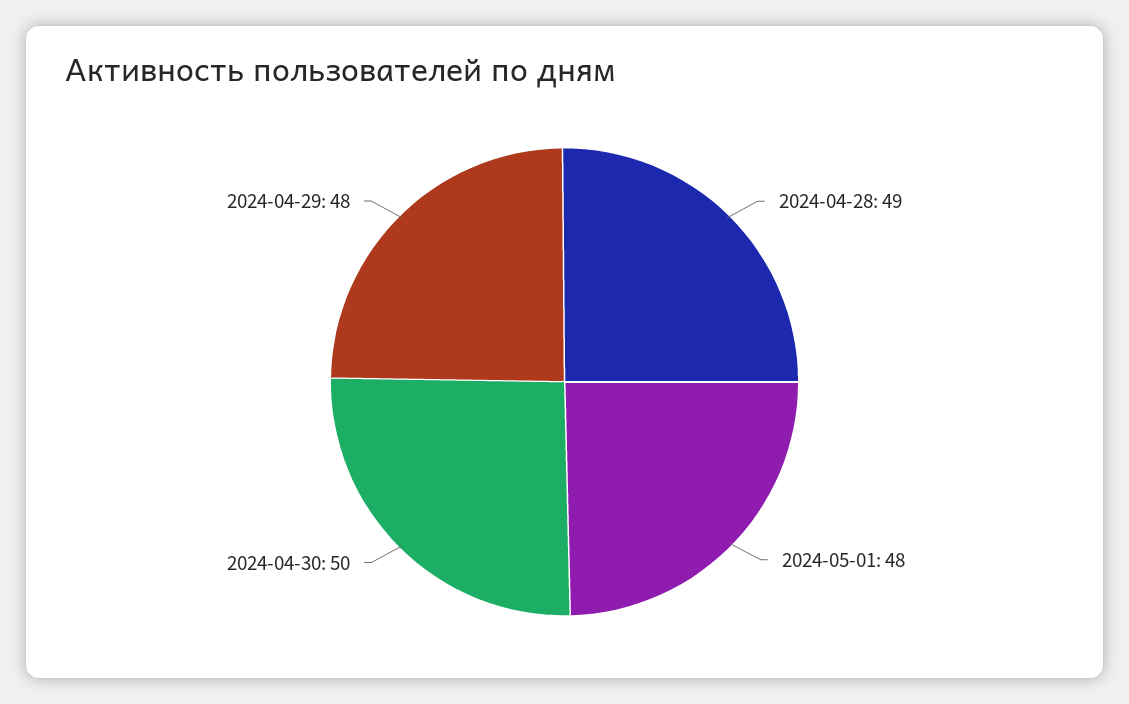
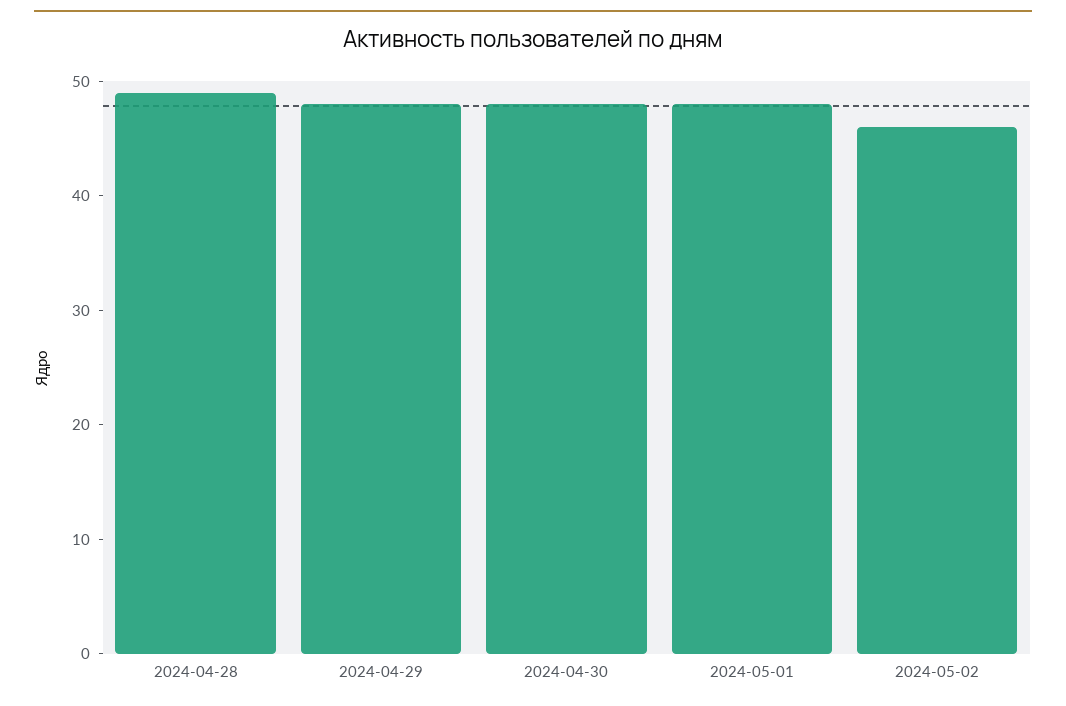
2024-04-30: 50 -> 48
2024-05-02: none -> 46

